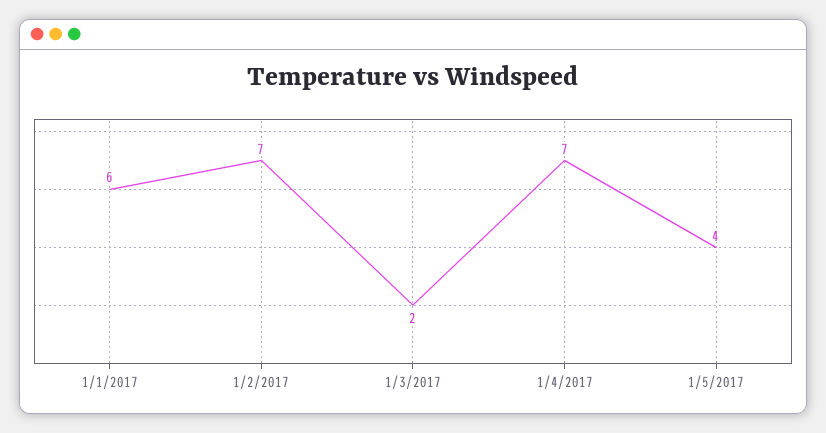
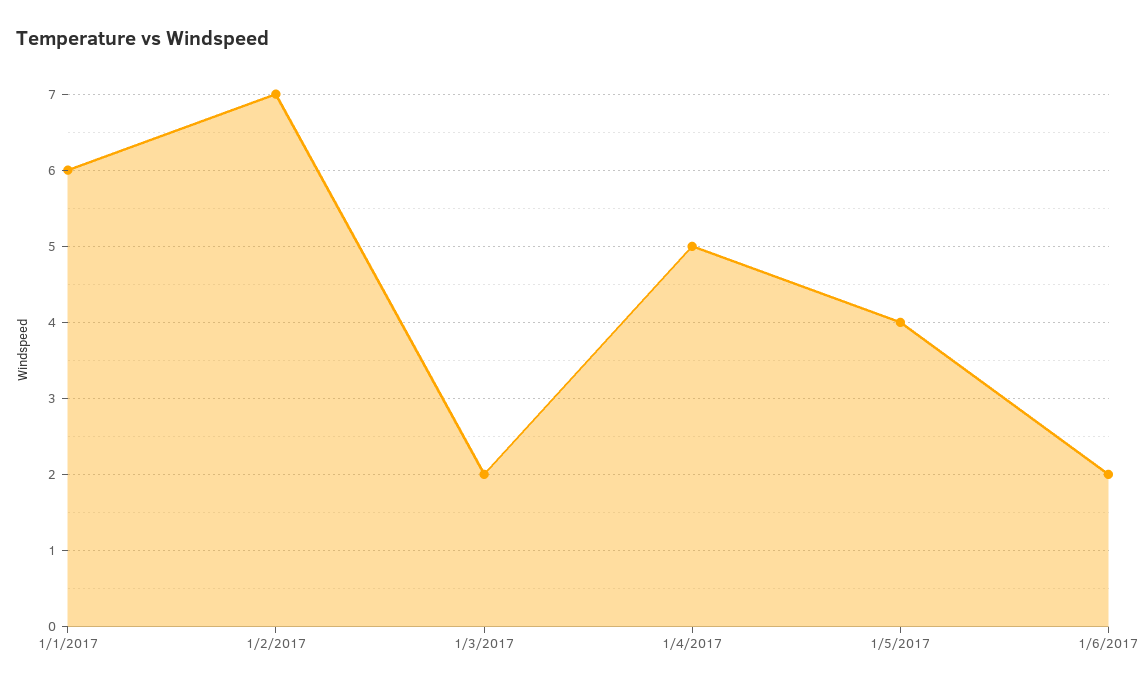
1/4/2017: 7 -> 5
1/6/2017: none -> 2

